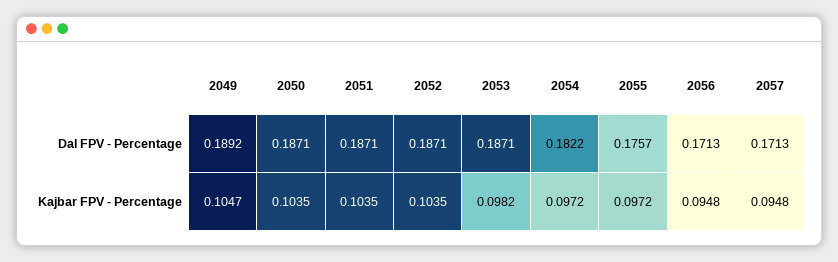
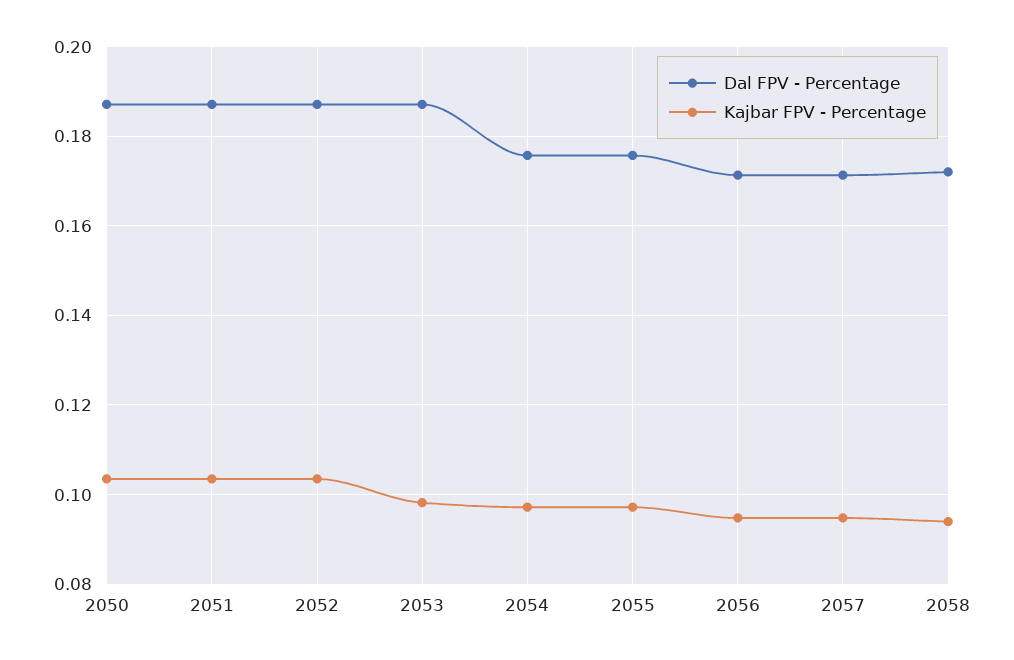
Dal FPV - Percentage, 2049: 0.1892 -> none
Dal FPV - Percentage, 2054: 0.1822 -> 0.176
Kajbar FPV - Percentage, 2049: 0.1047 -> none
Dal FPV - Percentage, 2058: none -> 0.172
Kajbar FPV - Percentage, 2058: none -> 0.094

